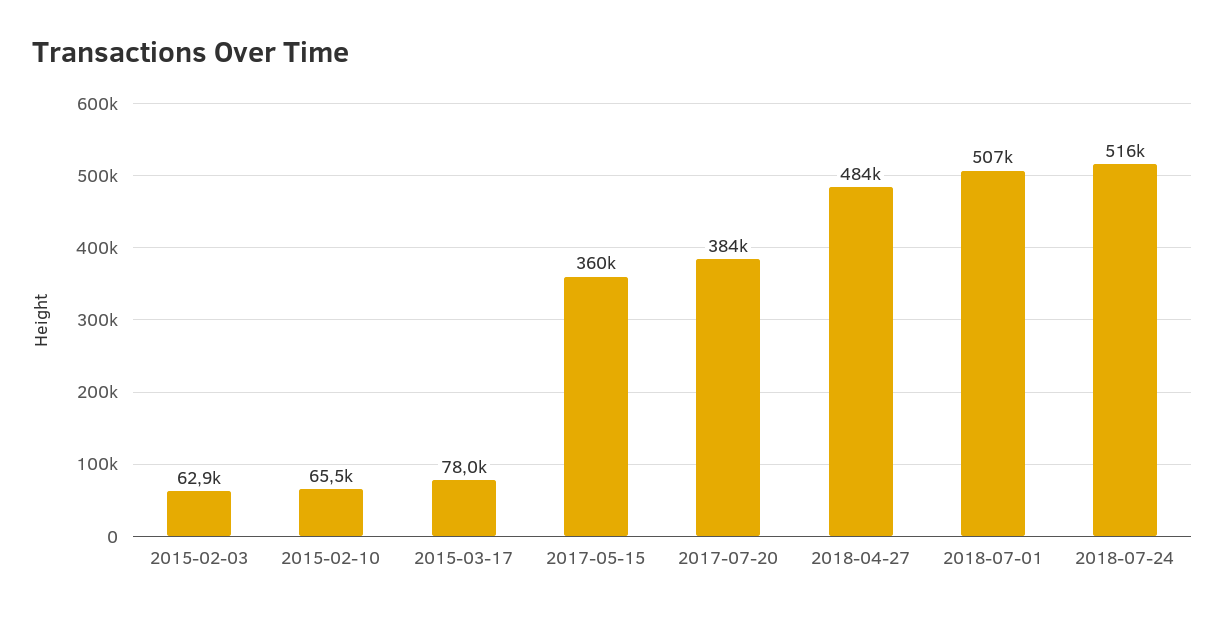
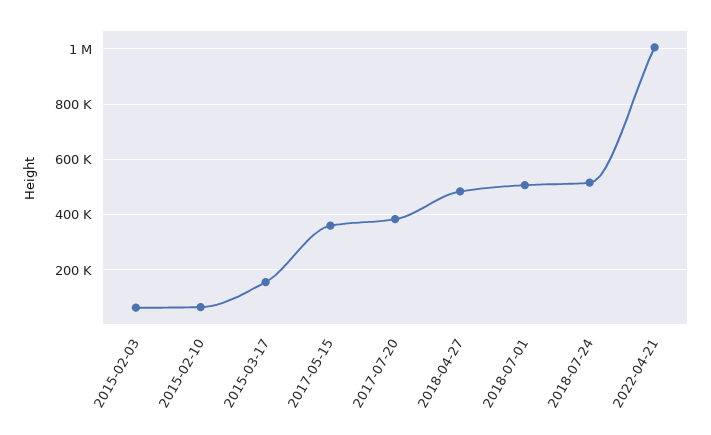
2015-03-17: 78000 -> 150000
2022-04-21: none -> 1000000

